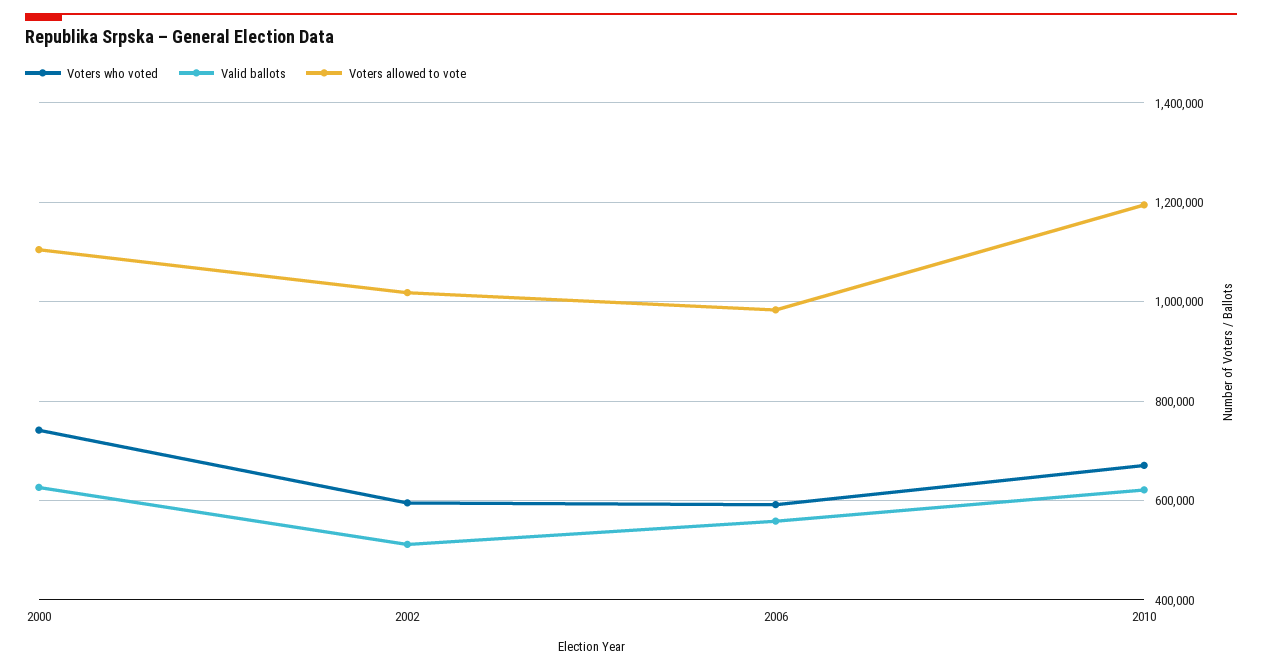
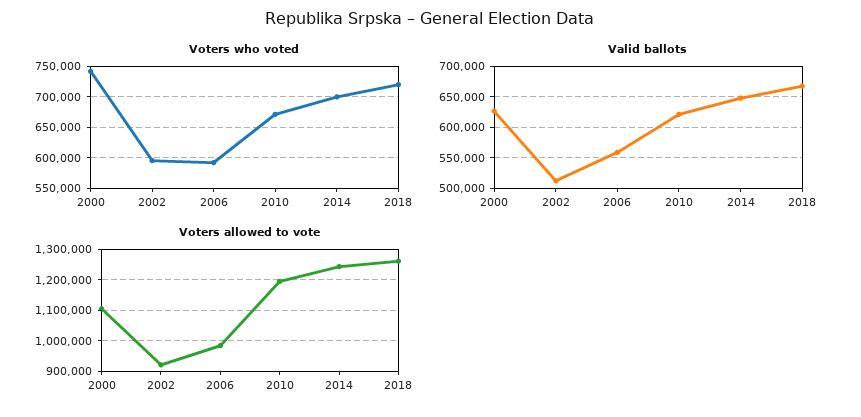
Voters allowed to vote, 2002: 1020000 -> 920000
Voters who voted, 2014: none -> 700000
Voters who voted, 2018: none -> 720000
Valid ballots, 2014: none -> 650000
Valid ballots, 2018: none -> 670000
Voters allowed to vote, 2014: none -> 1240000
Voters allowed to vote, 2018: none -> 1260000

